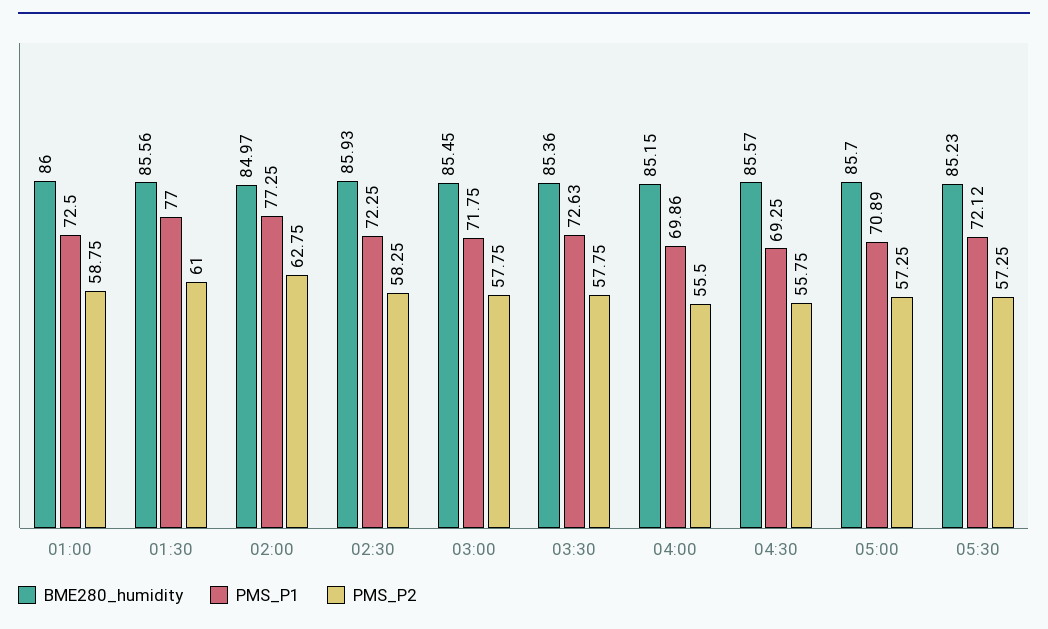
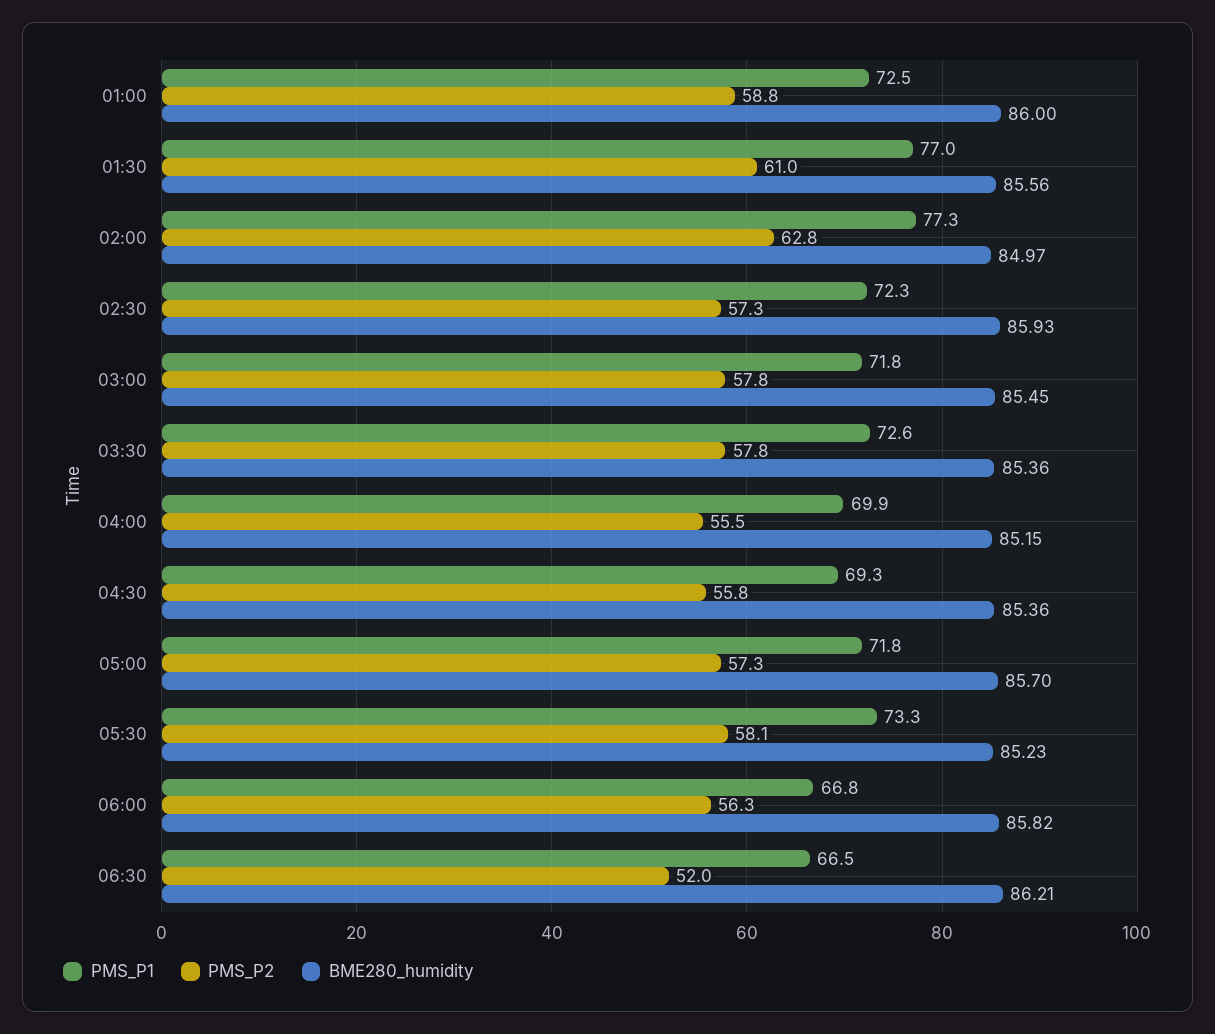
PMS_P2, 02:30: 58.25 -> 57.3
BME280_humidity, 04:30: 85.57 -> 85.36
PMS_P1, 05:00: 70.89 -> 71.8
PMS_P1, 05:30: 72.12 -> 73.3
PMS_P2, 05:30: 57.25 -> 58.1
PMS_P1, 06:00: none -> 66.8
PMS_P2, 06:00: none -> 56.3
BME280_humidity, 06:00: none -> 85.82
PMS_P1, 06:30: none -> 66.5
PMS_P2, 06:30: none -> 52
BME280_humidity, 06:30: none -> 86.21

